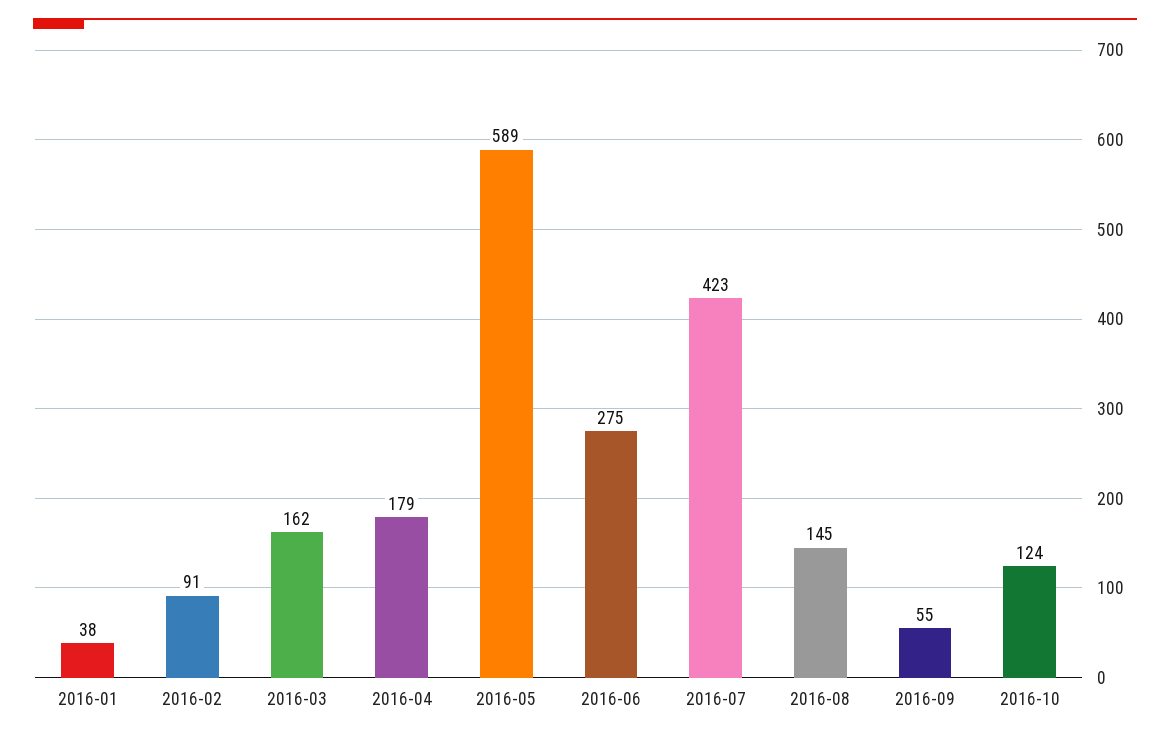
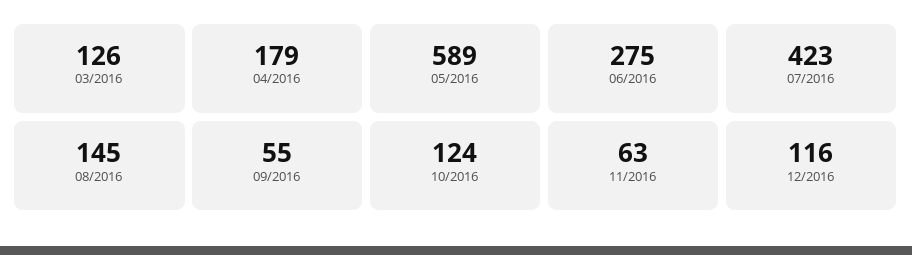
2016-01: 38 -> none
2016-02: 91 -> none
2016-03: 162 -> 126
11/2016: none -> 63
12/2016: none -> 116

